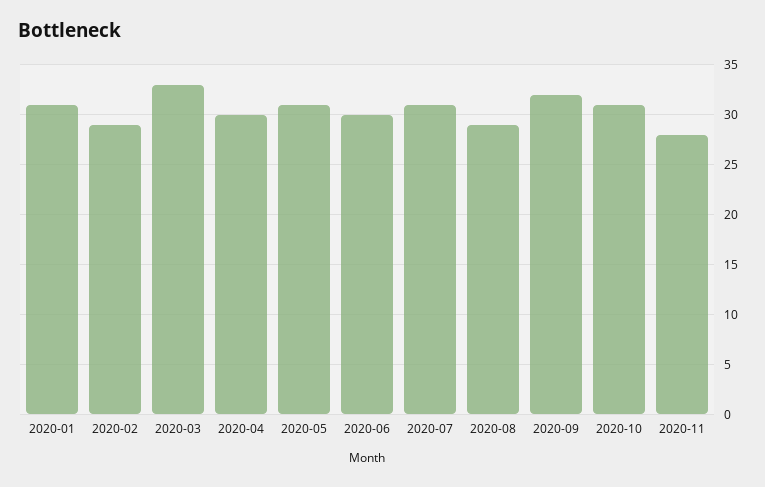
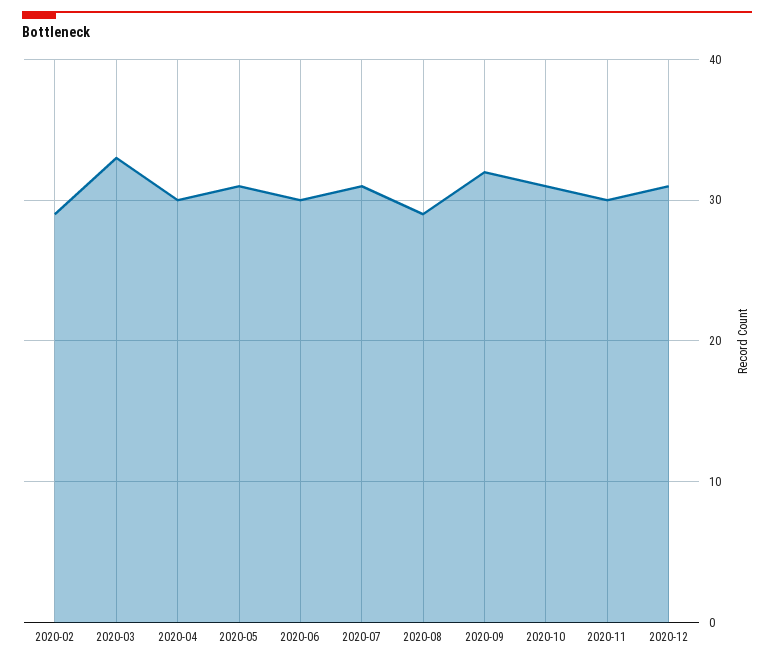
2020-01: 31 -> none
2020-11: 28 -> 30
2020-12: none -> 31

